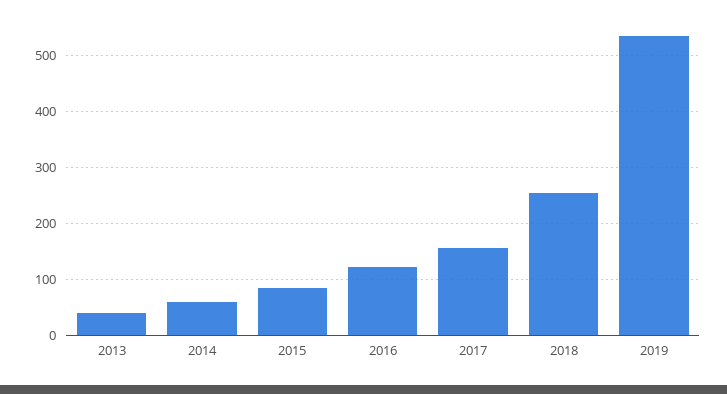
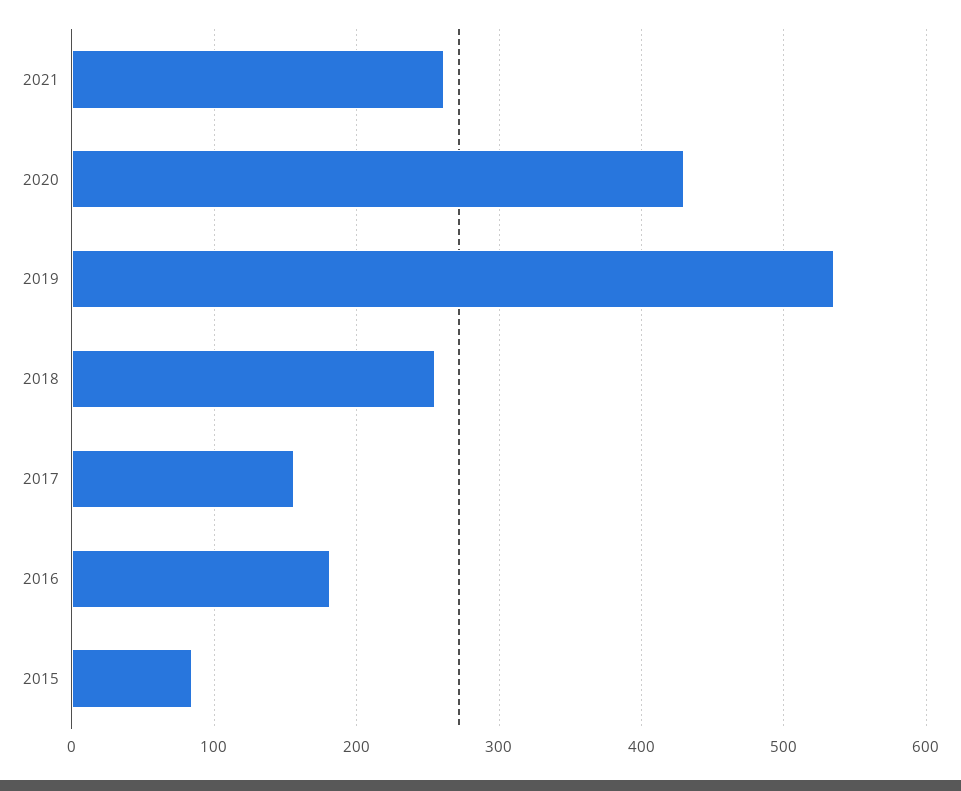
2013: 40 -> none
2014: 60 -> none
2016: 120 -> 180
2021: none -> 260
2020: none -> 430

